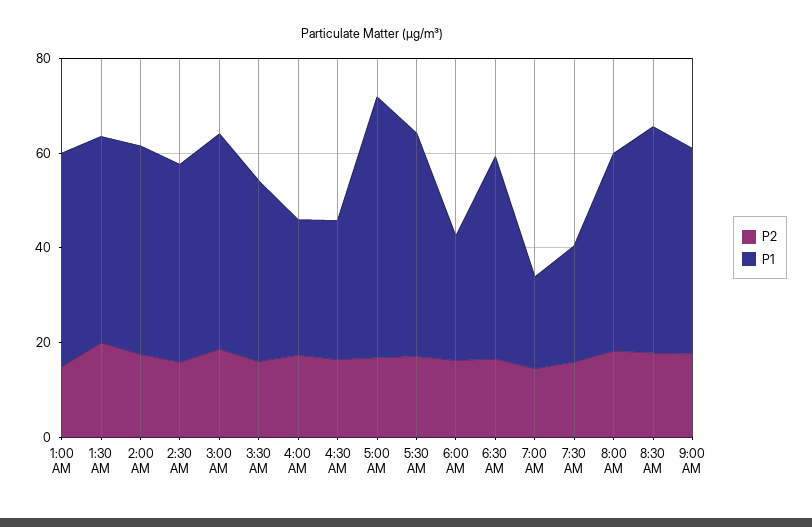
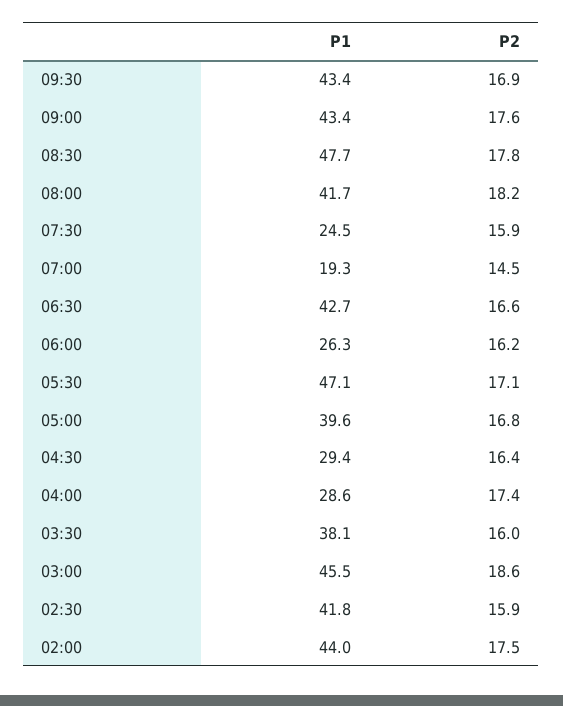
P2, 1:00 AM: 15 -> none
P1, 1:00 AM: 45 -> none
P2, 1:30 AM: 20 -> none
P1, 1:30 AM: 45 -> none
P1, 5:00 AM: 55 -> 39.6
P1, 09:30: none -> 43.4
P2, 09:30: none -> 16.9

